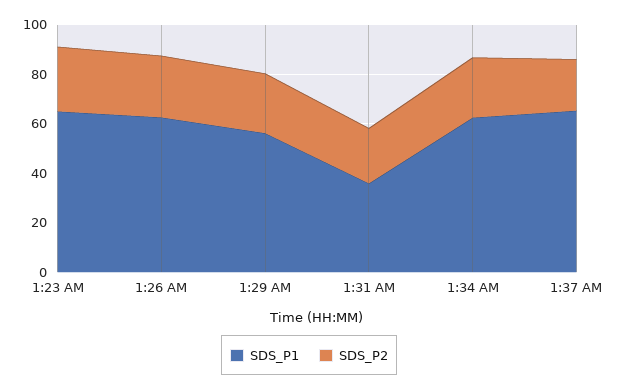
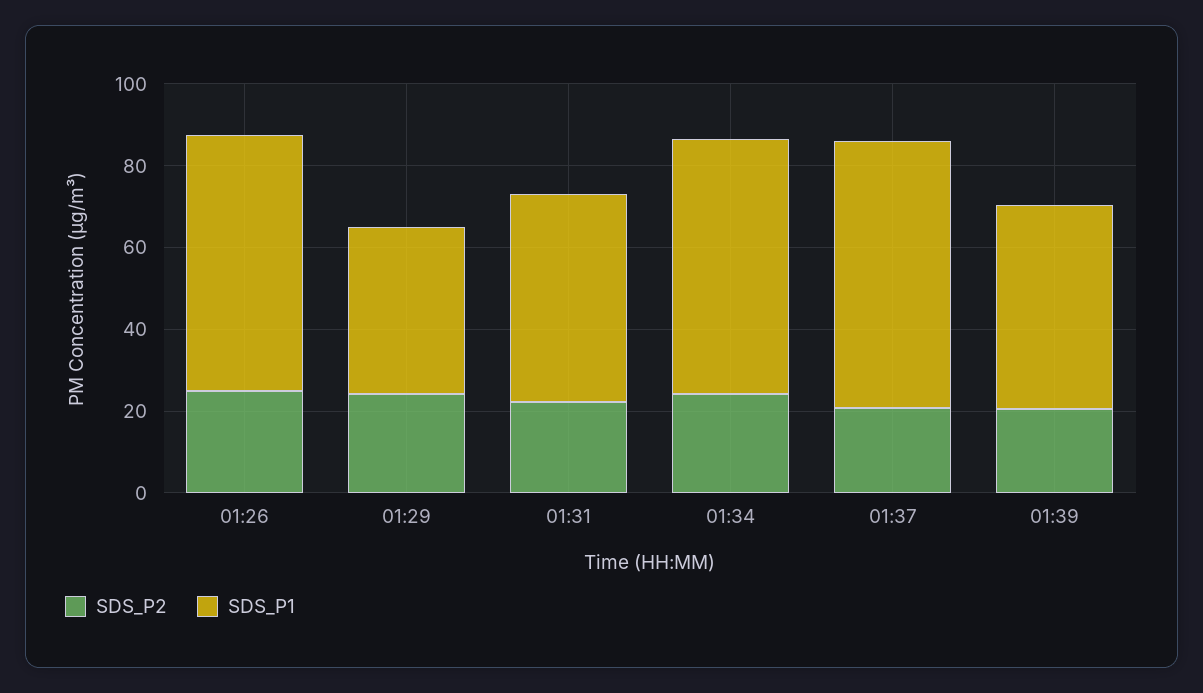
SDS_P1, 1:23 AM: 65 -> none
SDS_P2, 1:23 AM: 25 -> none
SDS_P1, 1:29 AM: 55 -> 40
SDS_P1, 1:31 AM: 35 -> 50
SDS_P2, 01:39: none -> 20
SDS_P1, 01:39: none -> 50

